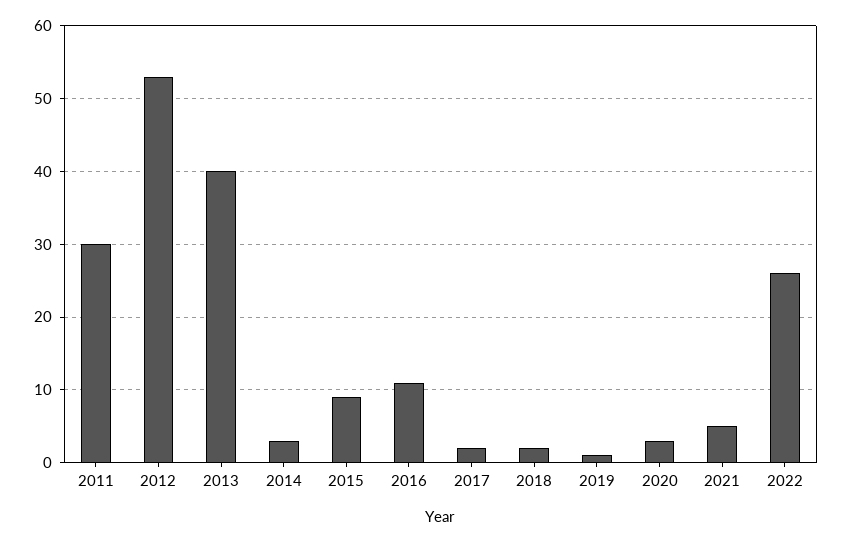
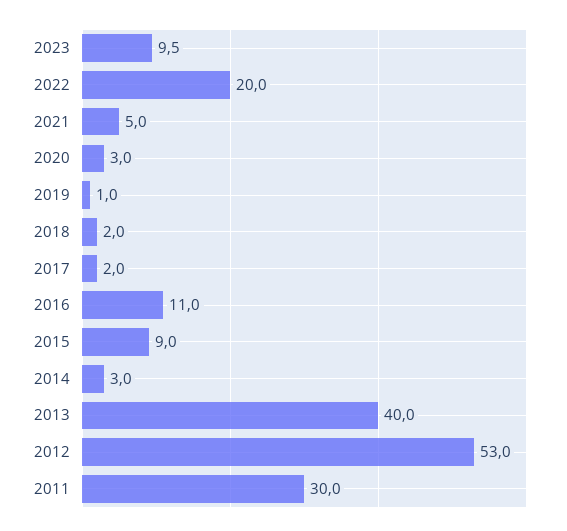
2022: 26 -> 20
2023: none -> 9.5

